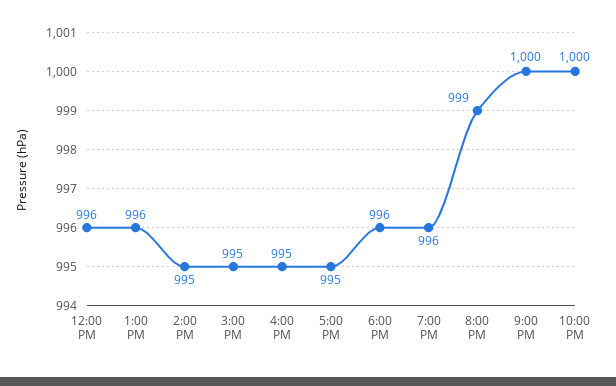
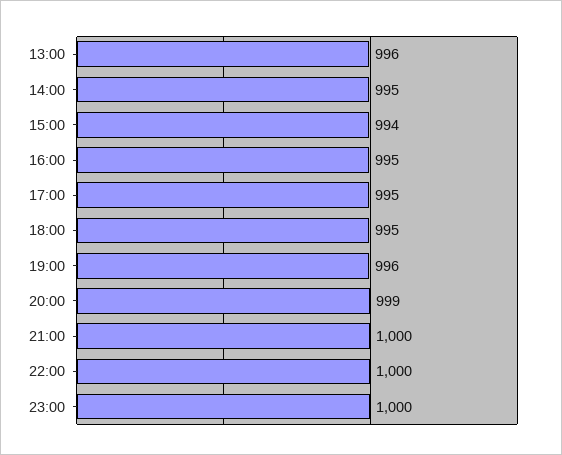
12:00 PM: 996 -> none
3:00 PM: 995 -> 994
6:00 PM: 996 -> 995
23:00: none -> 1000

